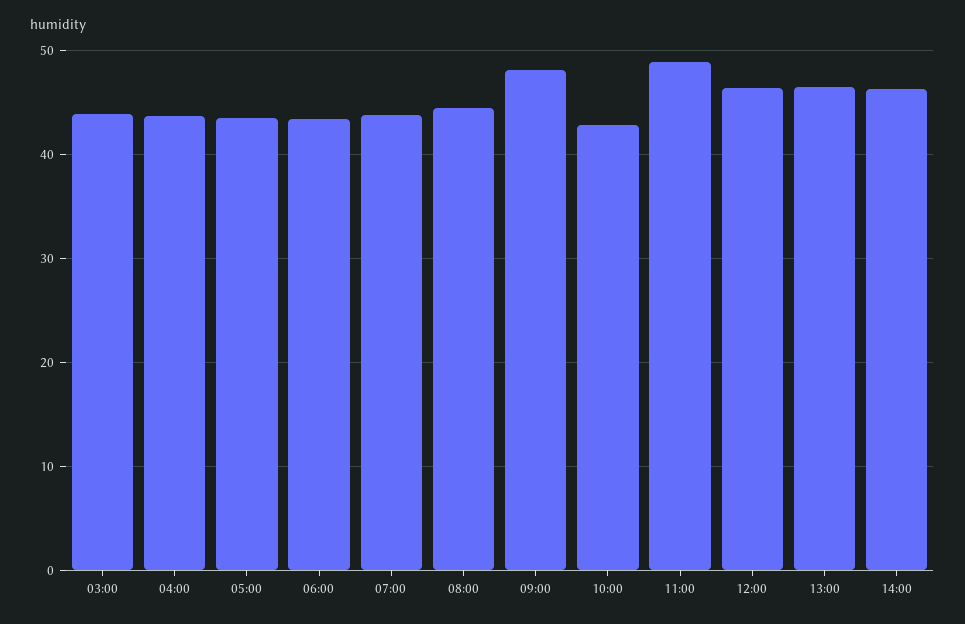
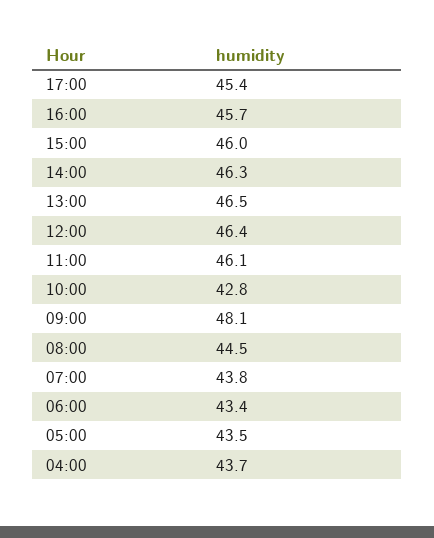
03:00: 44 -> none
11:00: 49 -> 46.1
17:00: none -> 45.4
16:00: none -> 45.7
15:00: none -> 46

